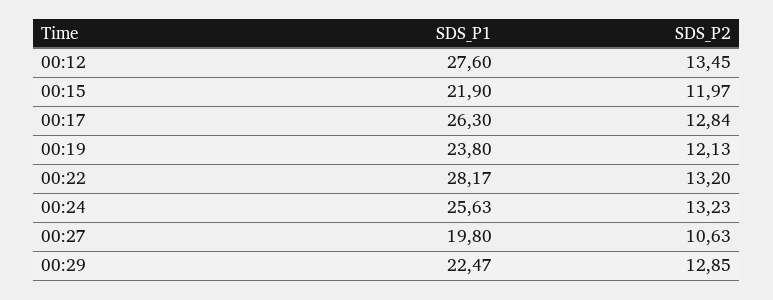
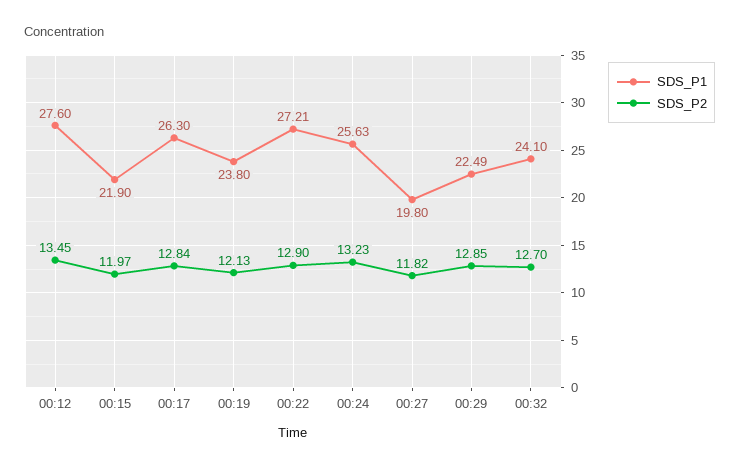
SDS_P1, 00:22: 28.17 -> 27.21
SDS_P2, 00:22: 13.2 -> 12.9
SDS_P2, 00:27: 10.63 -> 11.82
SDS_P1, 00:29: 22.47 -> 22.49
SDS_P1, 00:32: none -> 24.1
SDS_P2, 00:32: none -> 12.7

